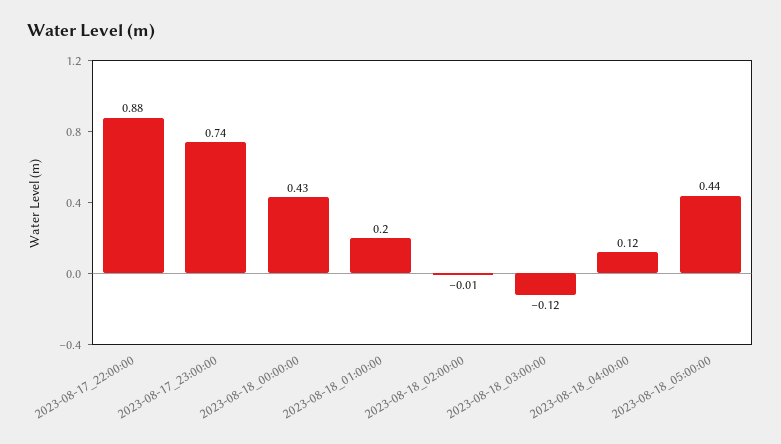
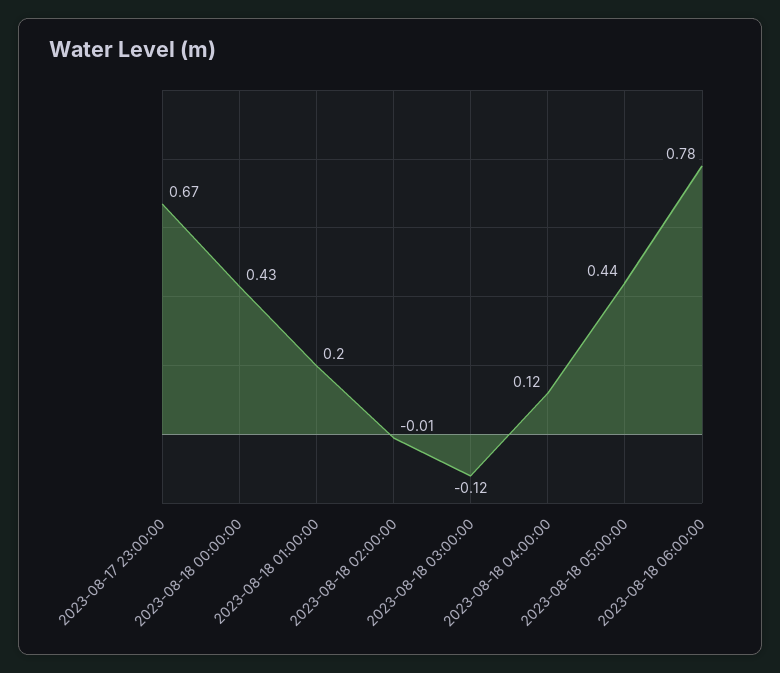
2023-08-17_22:00:00: 0.88 -> none
2023-08-17_23:00:00: 0.74 -> 0.67
2023-08-18 06:00:00: none -> 0.78

